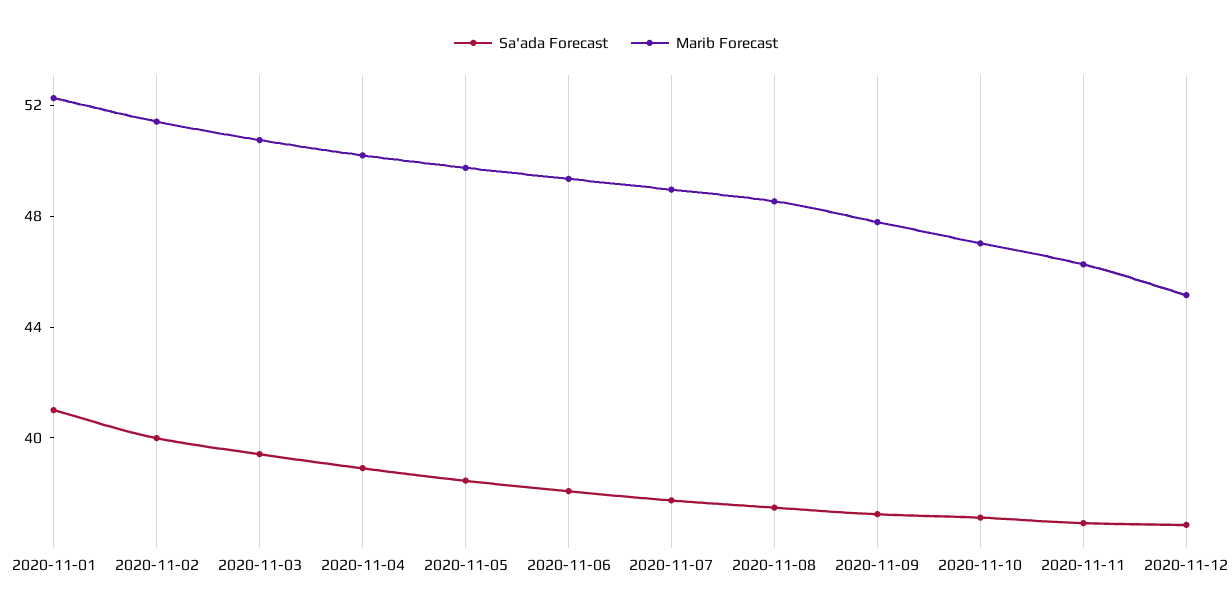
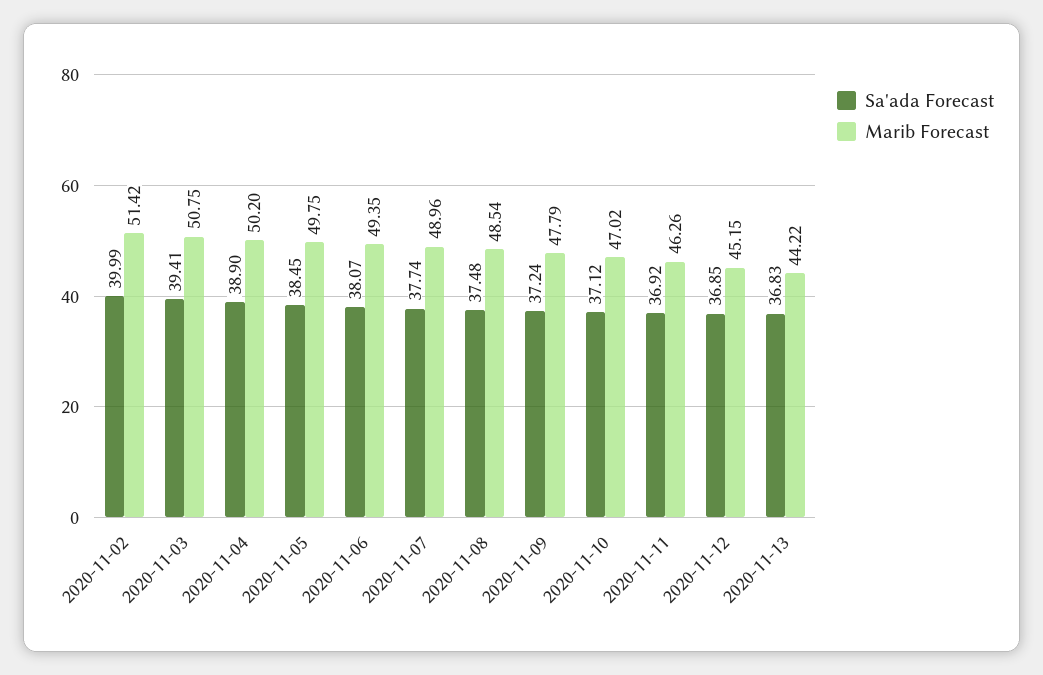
Sa'ada Forecast, 2020-11-01: 41 -> none
Marib Forecast, 2020-11-01: 52 -> none
Sa'ada Forecast, 2020-11-13: none -> 36.83
Marib Forecast, 2020-11-13: none -> 44.22

